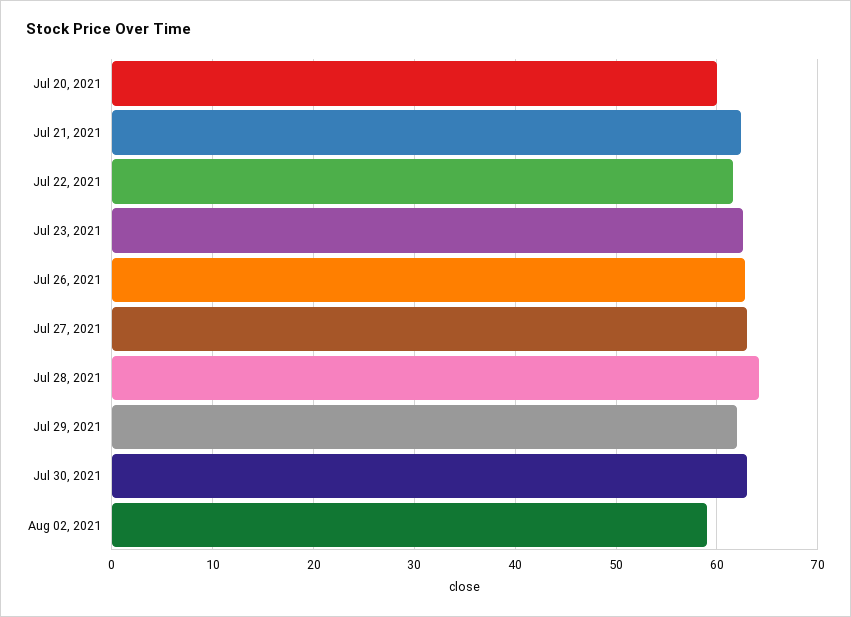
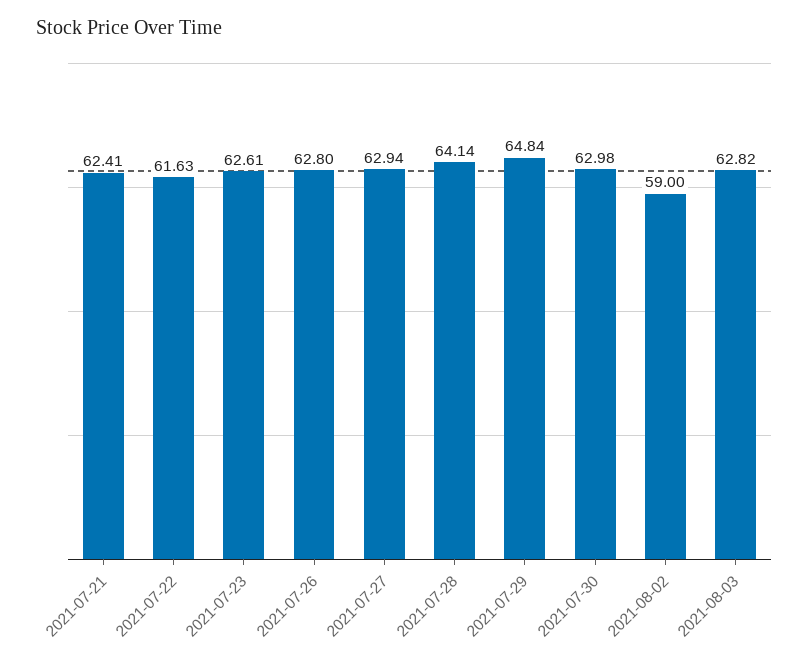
Jul 20, 2021: 60 -> none
Jul 29, 2021: 62 -> 64.84
2021-08-03: none -> 62.82

